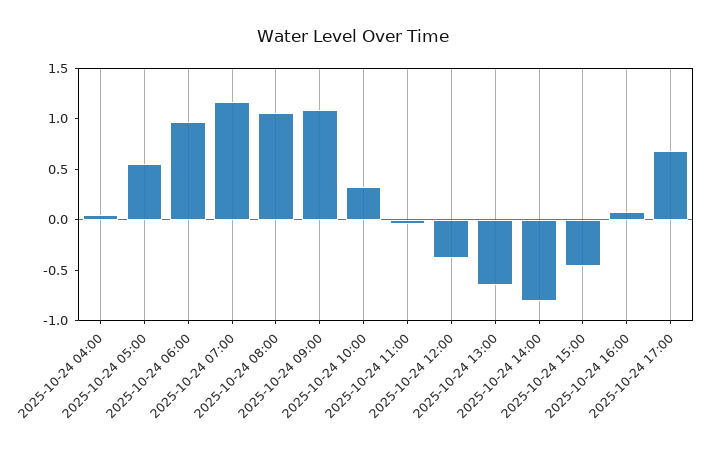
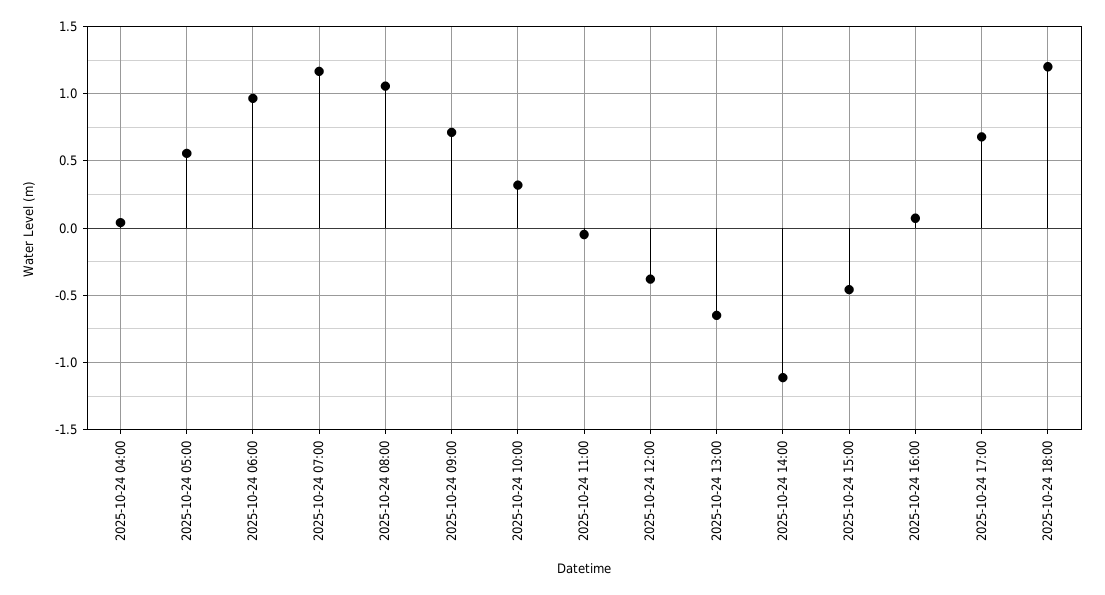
2025-10-24 09:00: 1.1 -> 0.7
2025-10-24 14:00: -0.8 -> -1.1
2025-10-24 18:00: none -> 1.2

